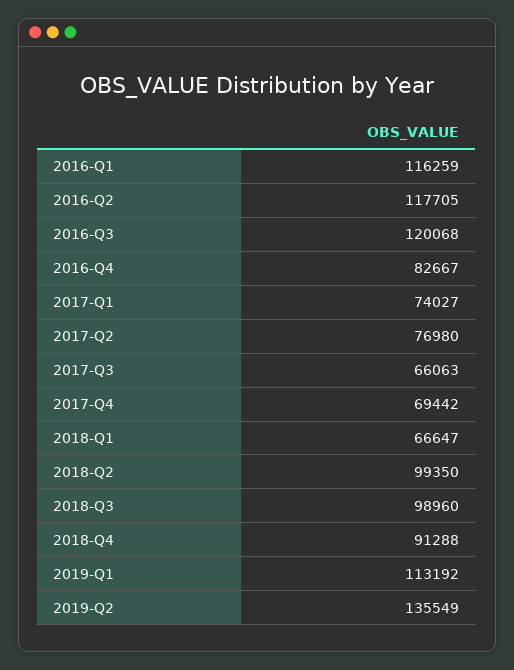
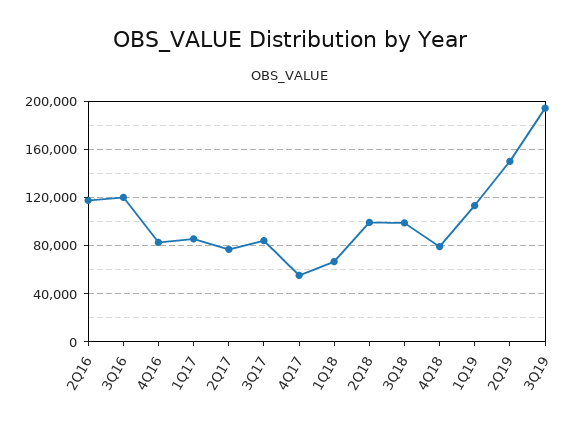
2016-Q1: 116259 -> none
2017-Q1: 74027 -> 85000
2017-Q3: 66063 -> 85000
2017-Q4: 69442 -> 55000
2018-Q4: 91288 -> 80000
2019-Q2: 135549 -> 150000
3Q19: none -> 195000

